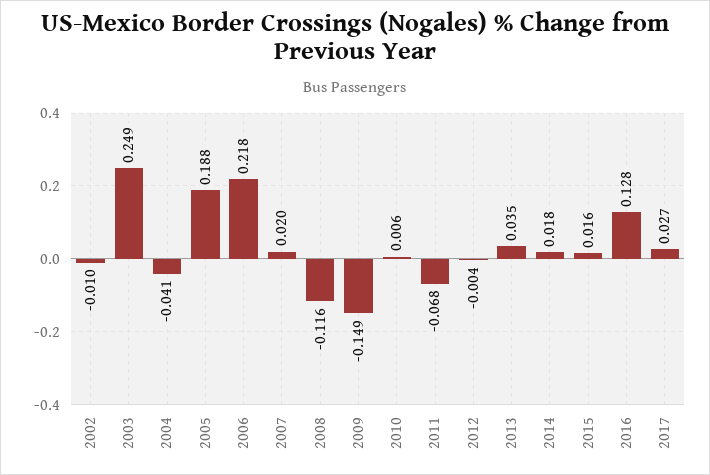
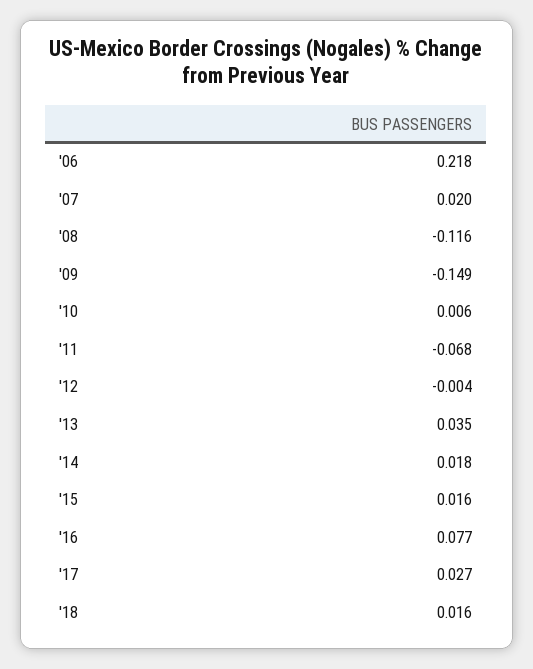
2002: -0.01 -> none
2003: 0.249 -> none
2004: -0.041 -> none
2005: 0.188 -> none
2016: 0.128 -> 0.077
'18: none -> 0.016

